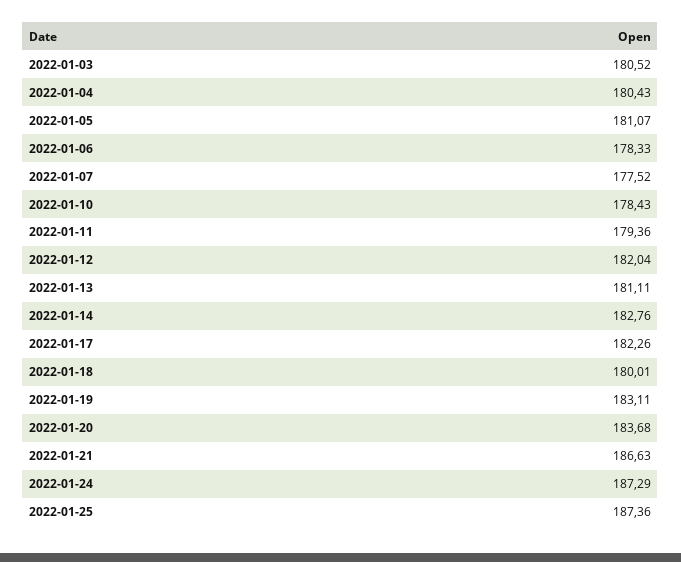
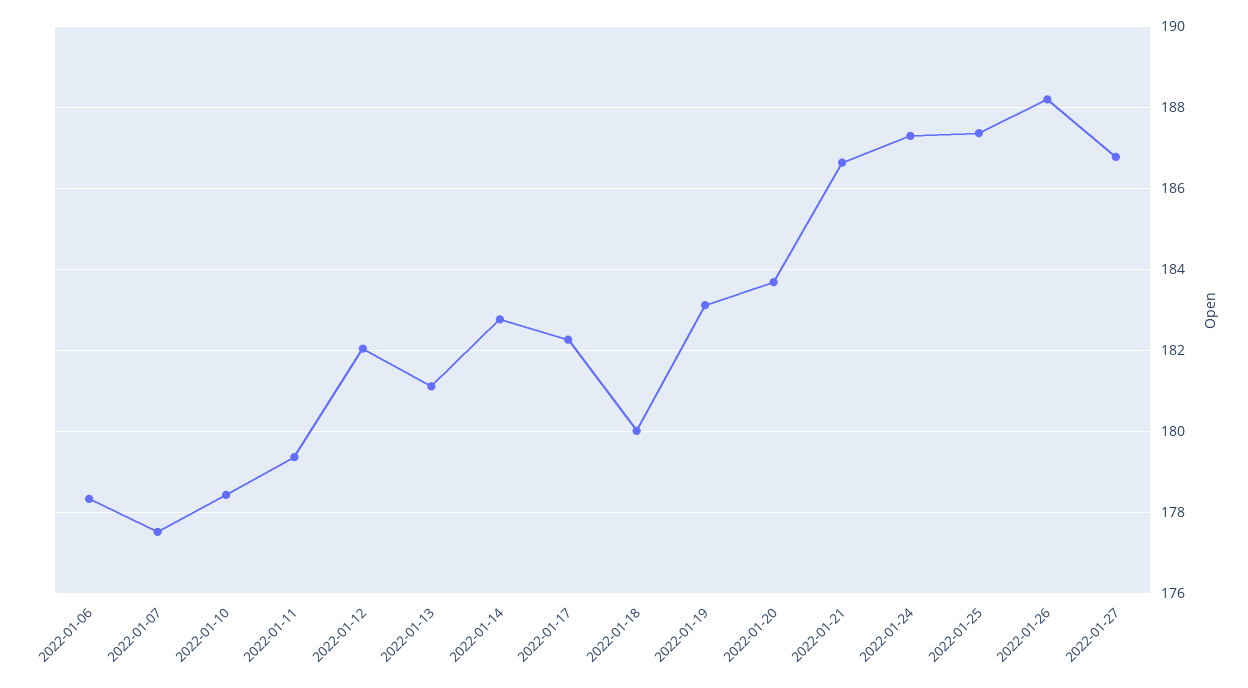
2022-01-03: 180.52 -> none
2022-01-04: 180.43 -> none
2022-01-05: 181.07 -> none
2022-01-26: none -> 188.2
2022-01-27: none -> 186.8

